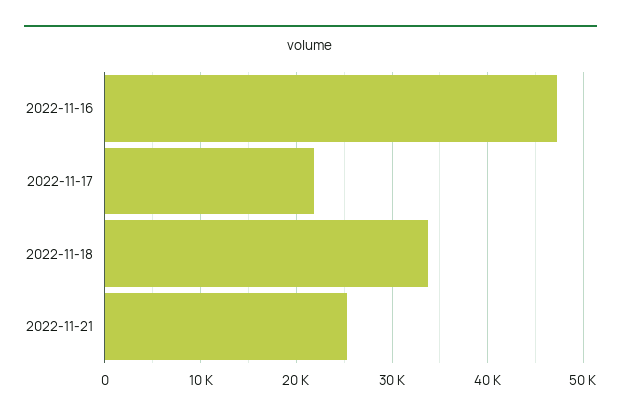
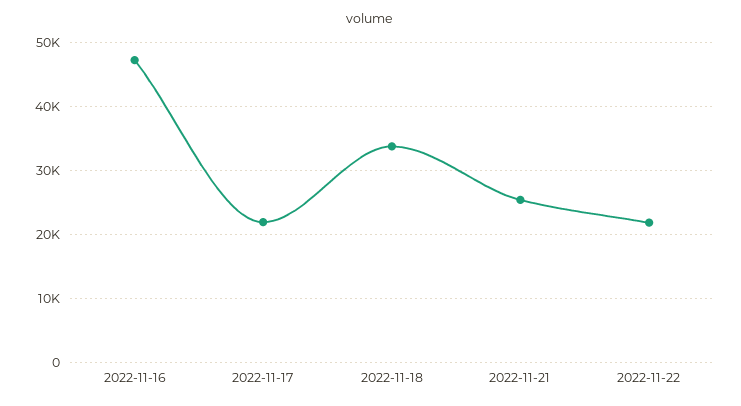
2022-11-22: none -> 22000

